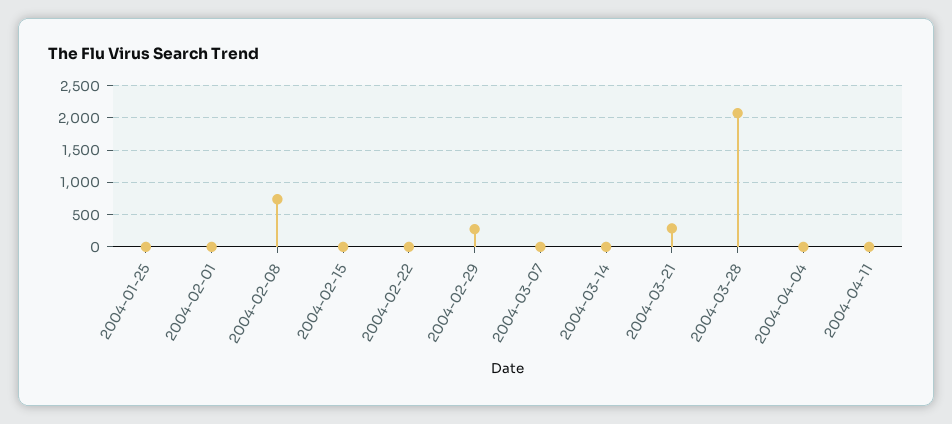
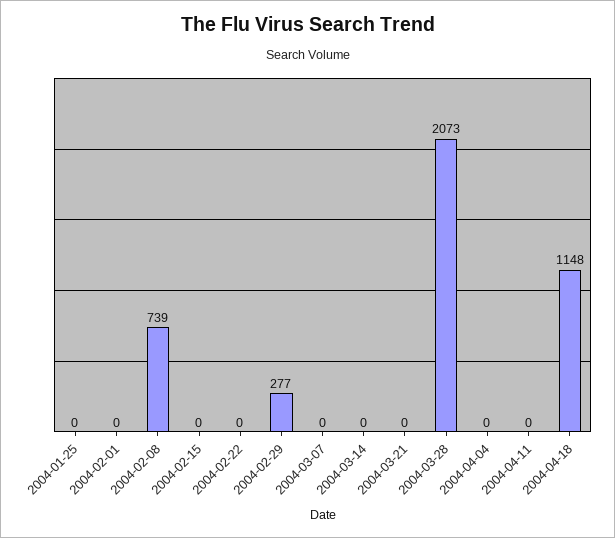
2004-03-21: 300 -> 0
2004-04-18: none -> 1148

